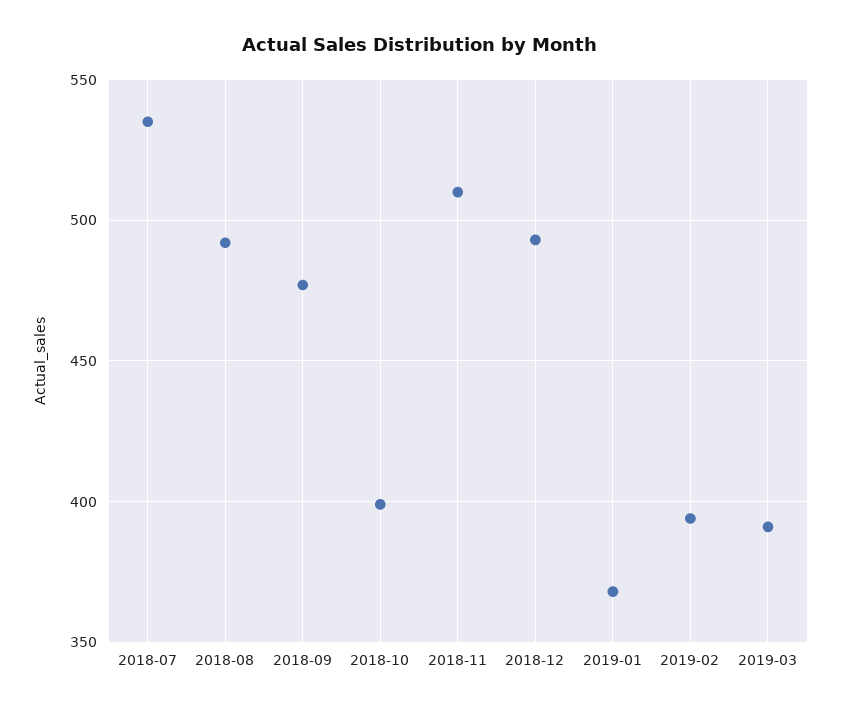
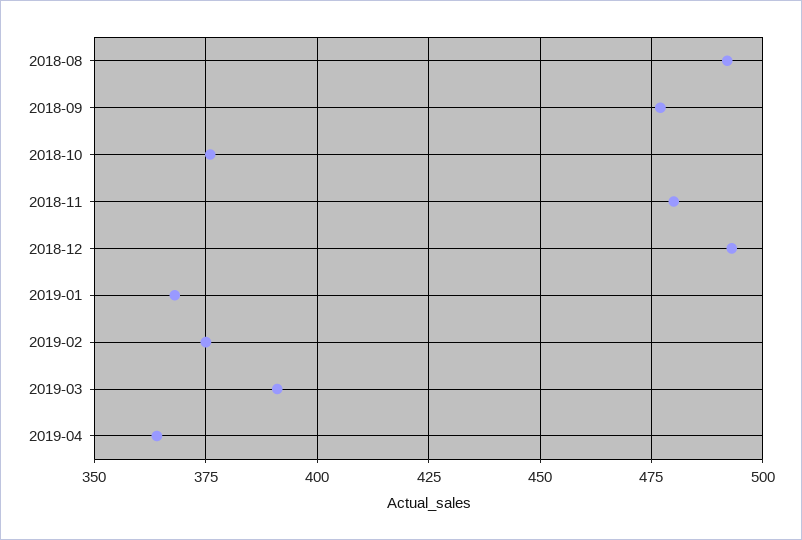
2018-07: 535 -> none
2018-10: 400 -> 375
2018-11: 510 -> 480
2019-02: 395 -> 375
2019-04: none -> 365

